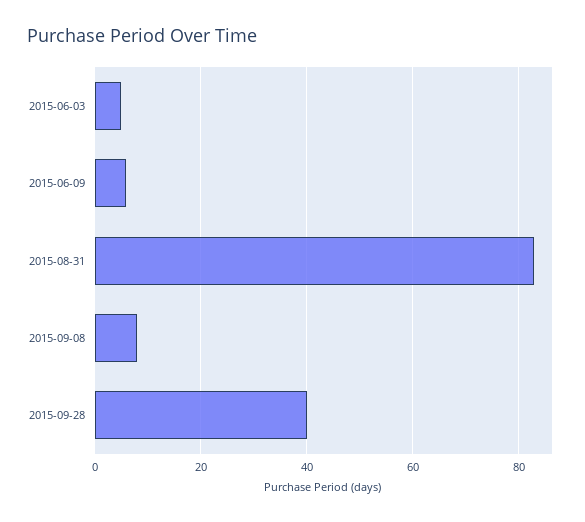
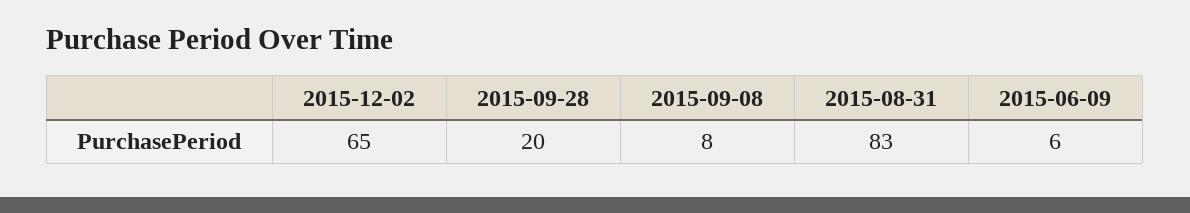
2015-06-03: 5 -> none
2015-09-28: 40 -> 20
2015-12-02: none -> 65

